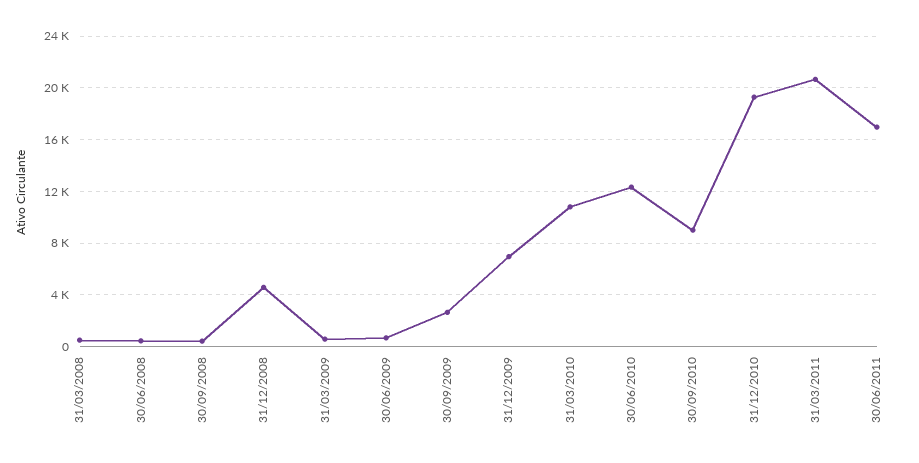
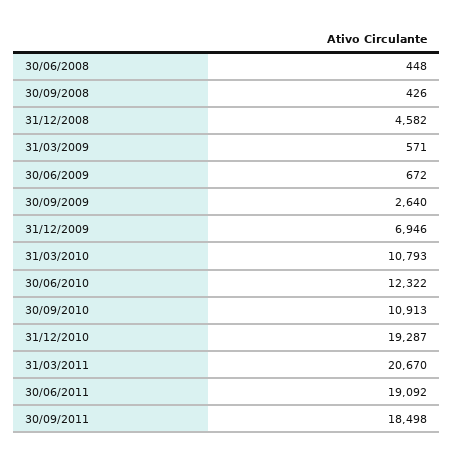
31/03/2008: 500 -> none
30/09/2010: 9000 -> 10913
30/06/2011: 17000 -> 19092
30/09/2011: none -> 18498

